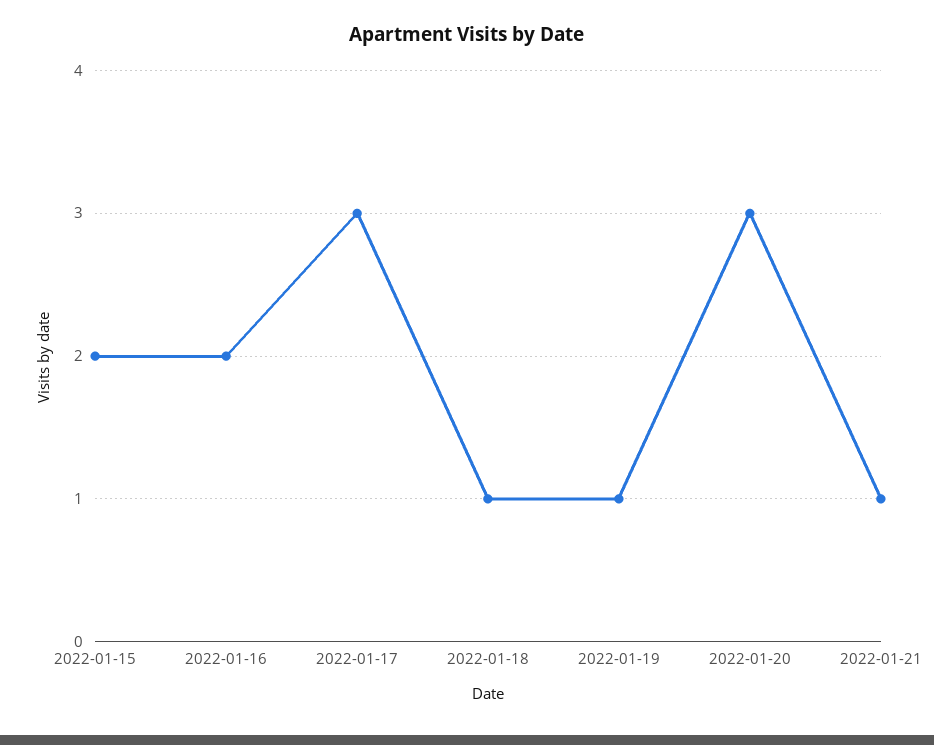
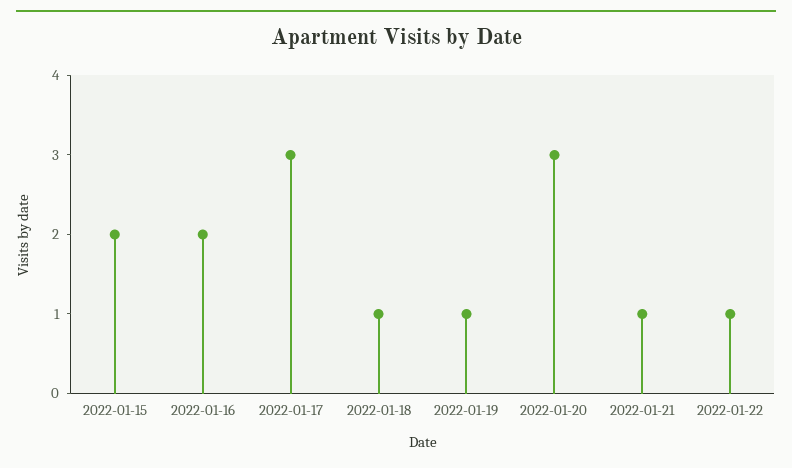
2022-01-22: none -> 1

